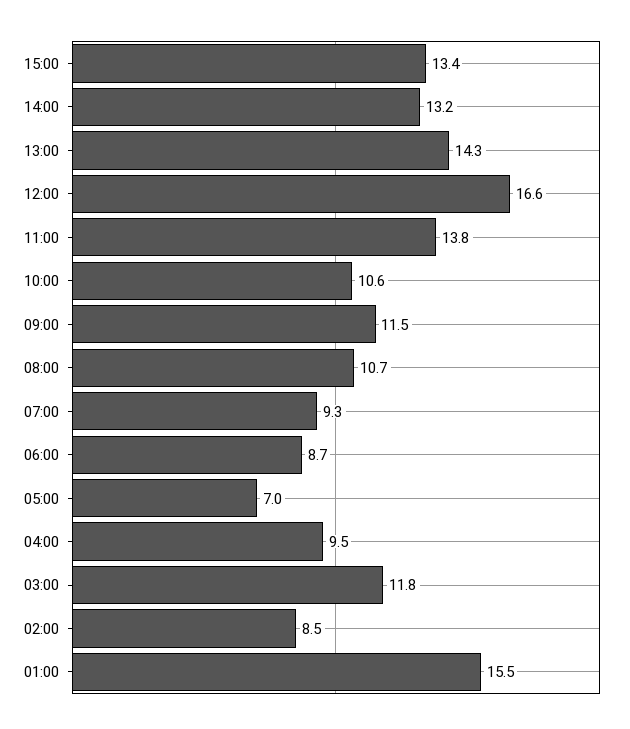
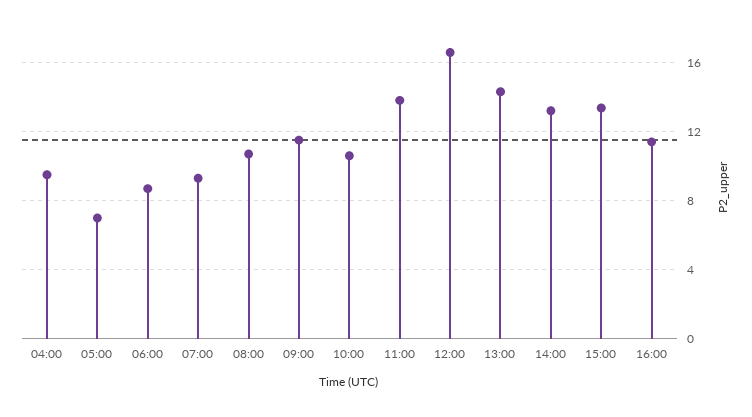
03:00: 11.8 -> none
02:00: 8.5 -> none
01:00: 15.5 -> none
16:00: none -> 11.5

